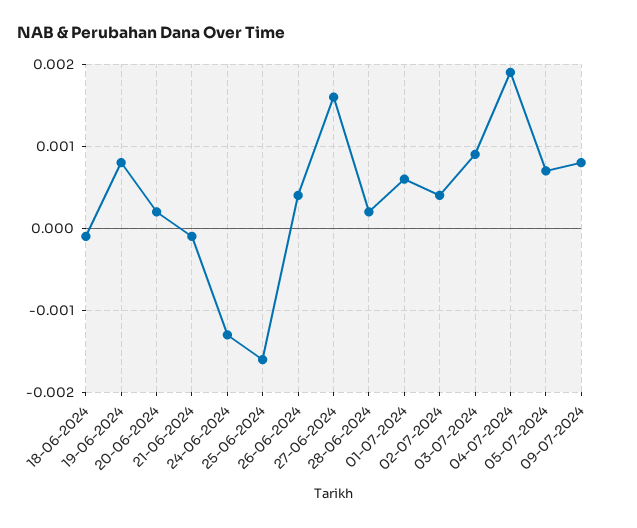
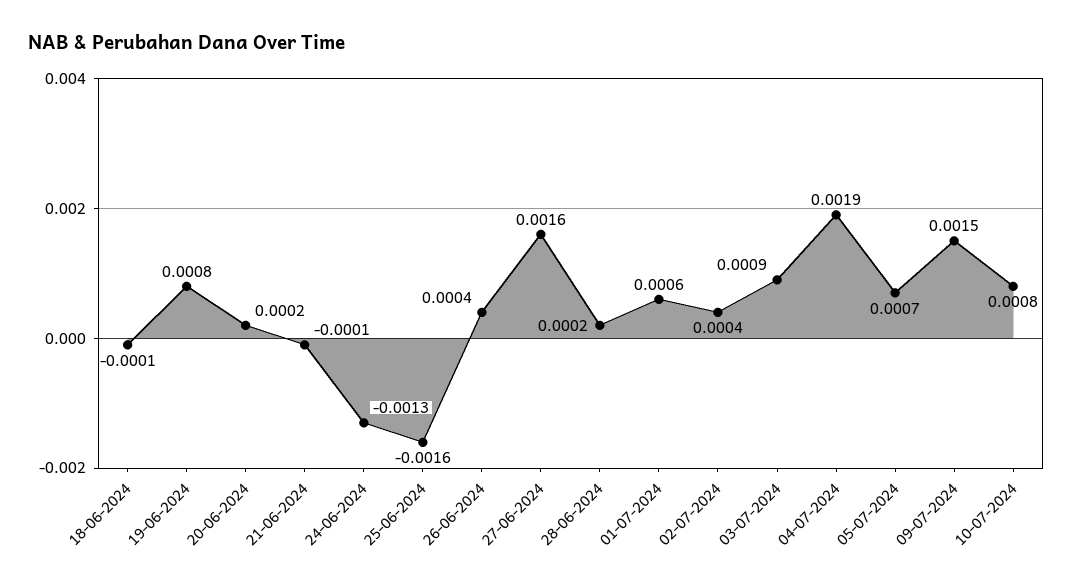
09-07-2024: 0.0008 -> 0.0015
10-07-2024: none -> 0.0008

